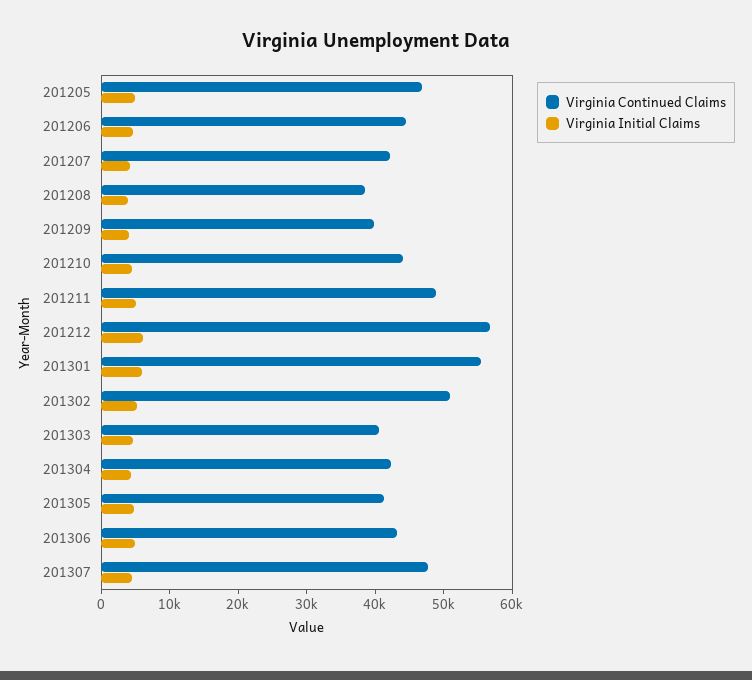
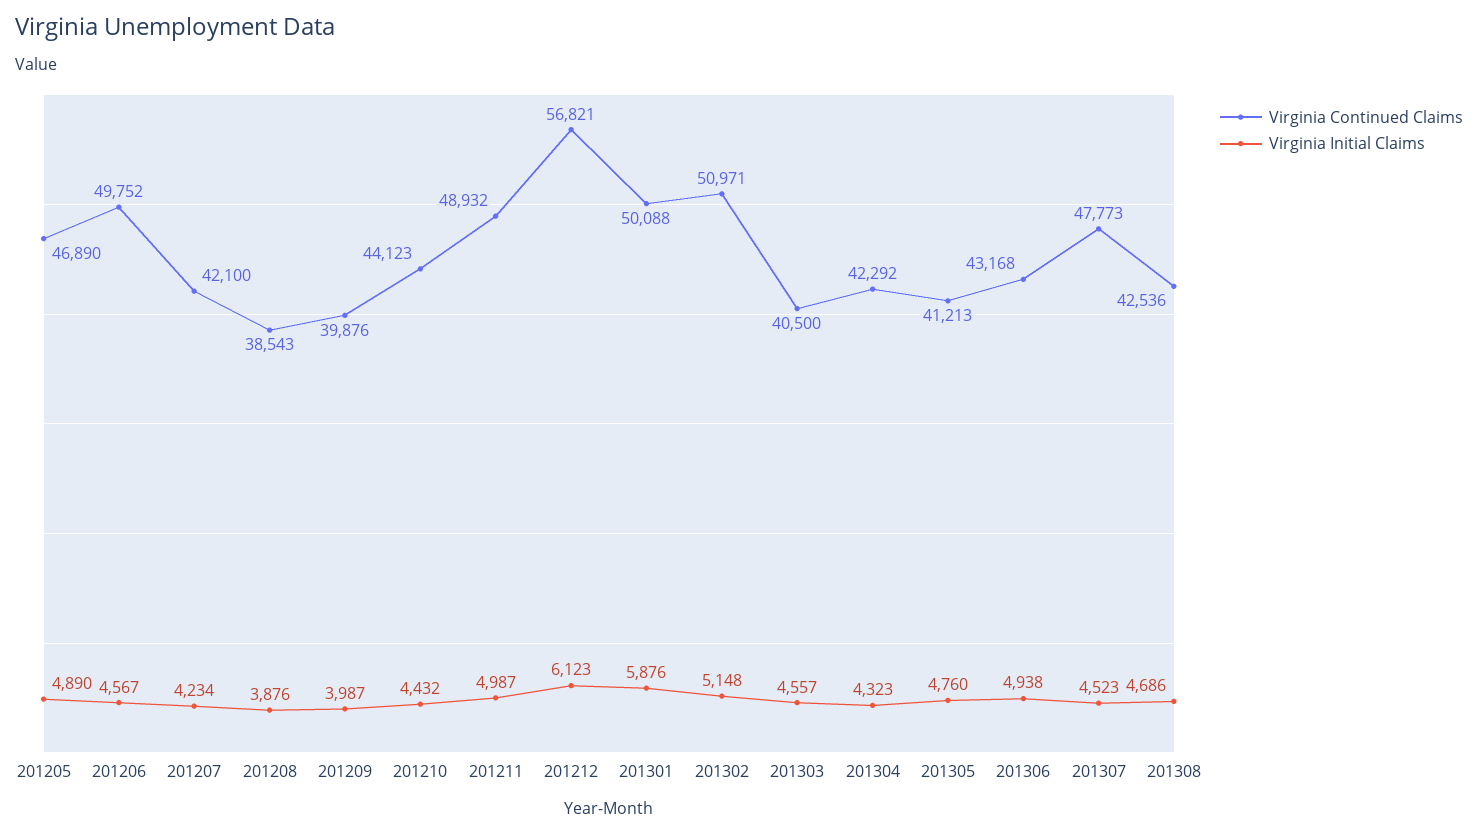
Virginia Continued Claims, 201206: 44000 -> 49752
Virginia Continued Claims, 201301: 56000 -> 50088
Virginia Continued Claims, 201308: none -> 42536
Virginia Initial Claims, 201308: none -> 4686

